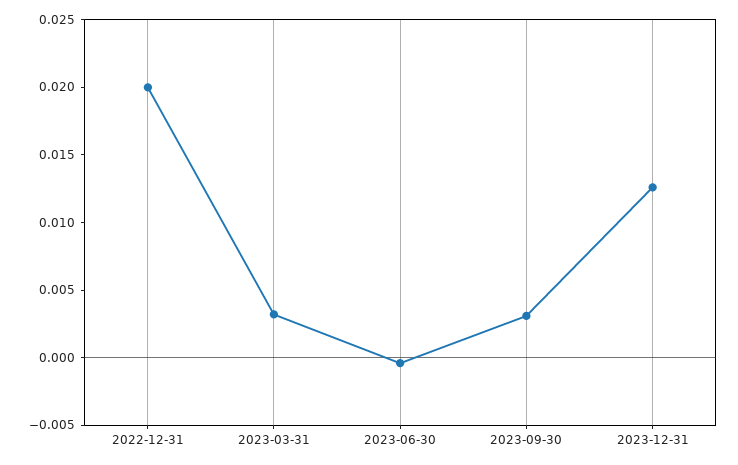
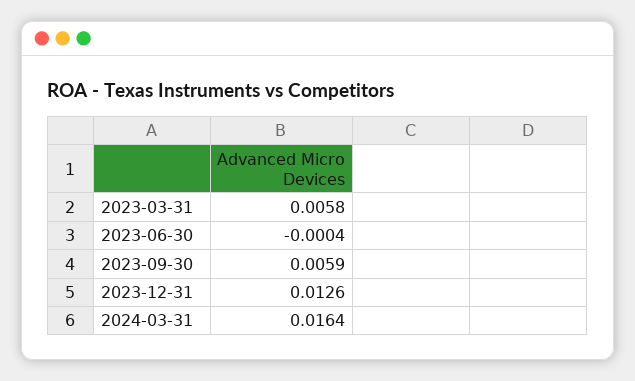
2022-12-31: 0.02 -> none
2023-03-31: 0.003 -> 0.0058
2023-09-30: 0.003 -> 0.0059
2024-03-31: none -> 0.0164

